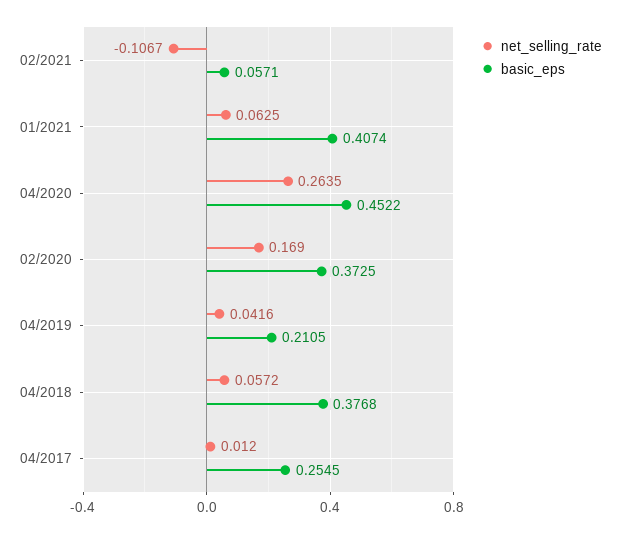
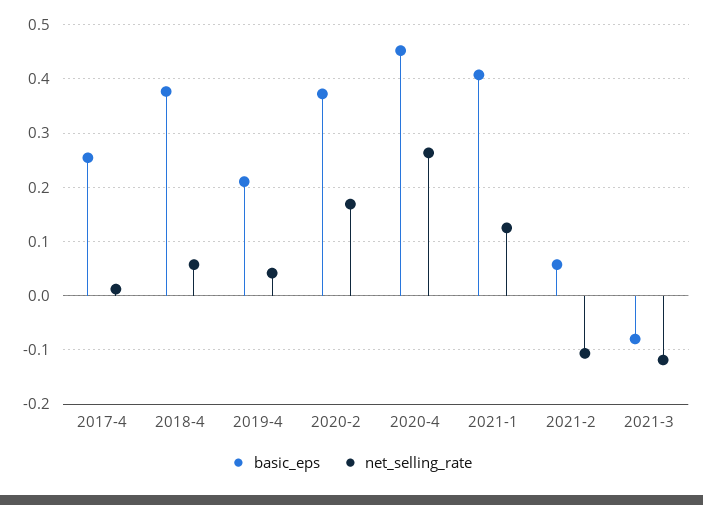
net_selling_rate, 01/2021: 0.0625 -> 0.12
basic_eps, 2021-3: none -> -0.08
net_selling_rate, 2021-3: none -> -0.12

